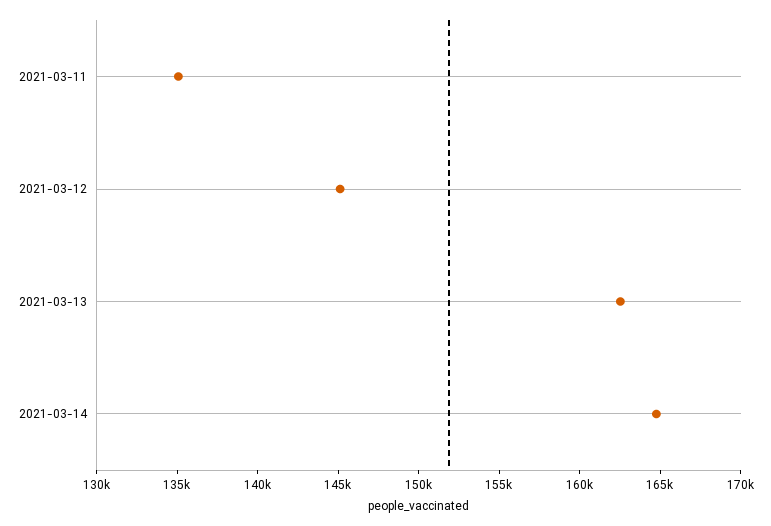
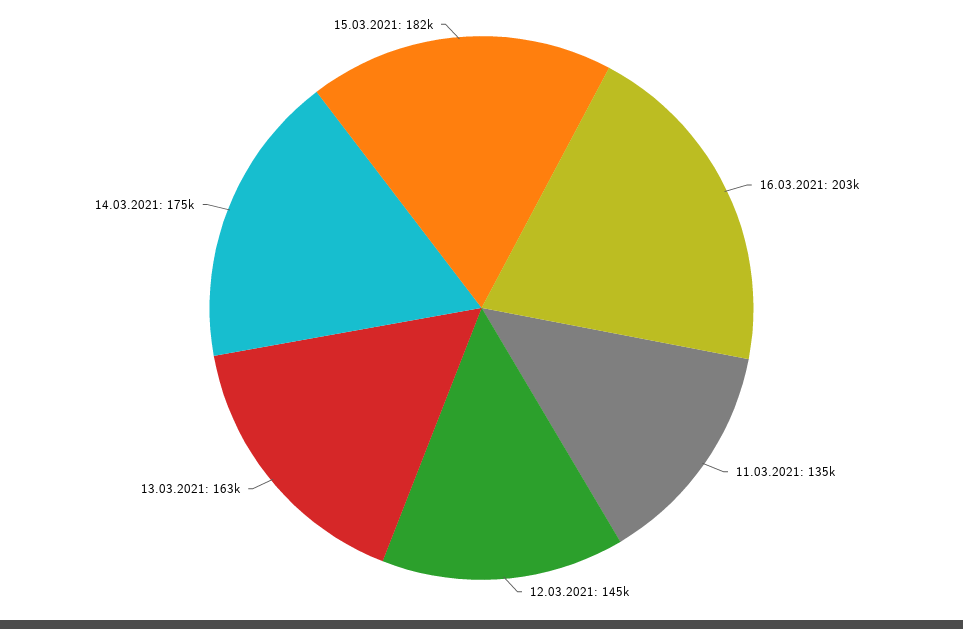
2021-03-14: 165000 -> 175000
16.03.2021: none -> 203000
15.03.2021: none -> 182000

